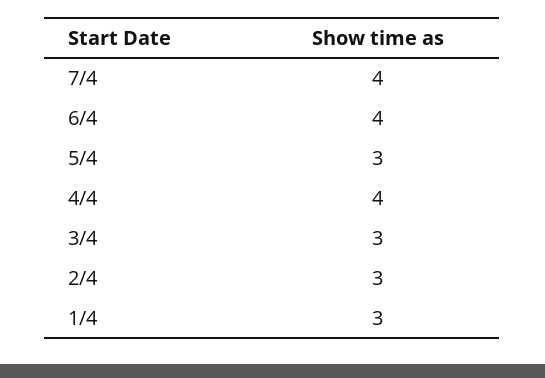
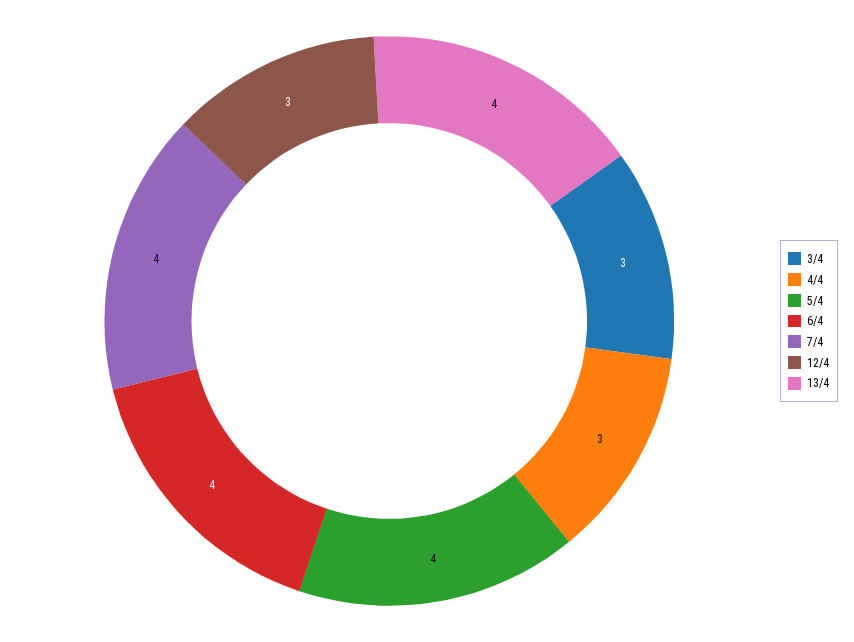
5/4: 3 -> 4
4/4: 4 -> 3
2/4: 3 -> none
1/4: 3 -> none
12/4: none -> 3
13/4: none -> 4

